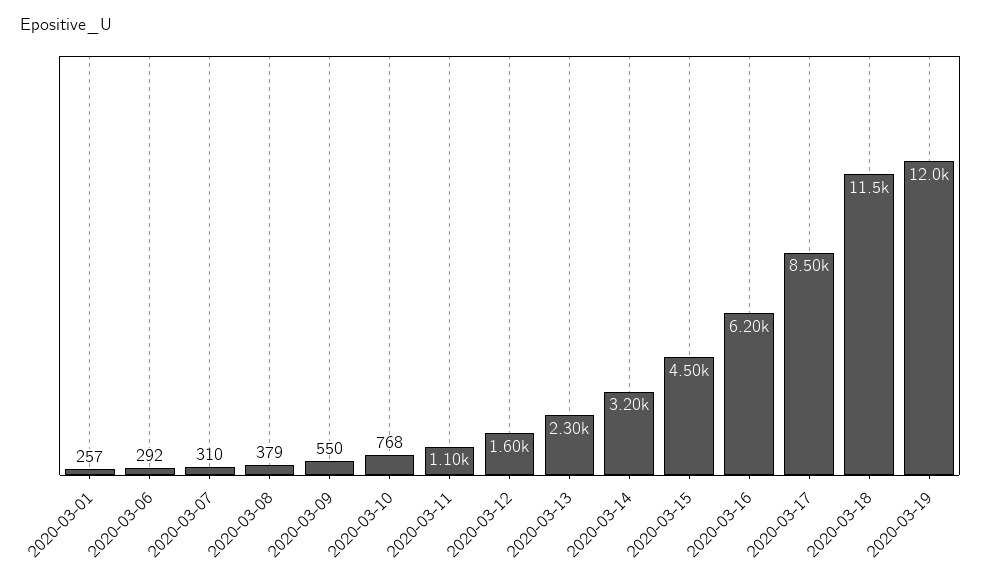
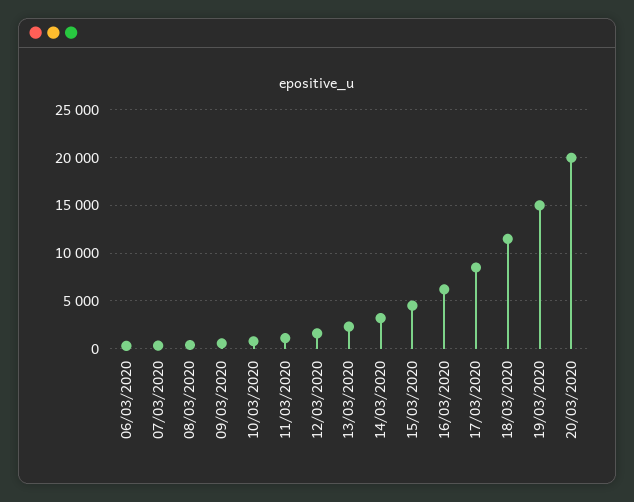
2020-03-01: 257 -> none
2020-03-19: 12000 -> 15000
20/03/2020: none -> 20000

